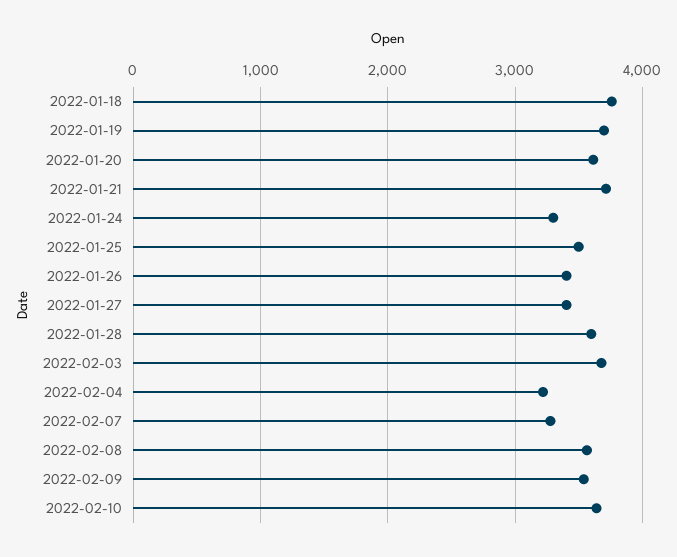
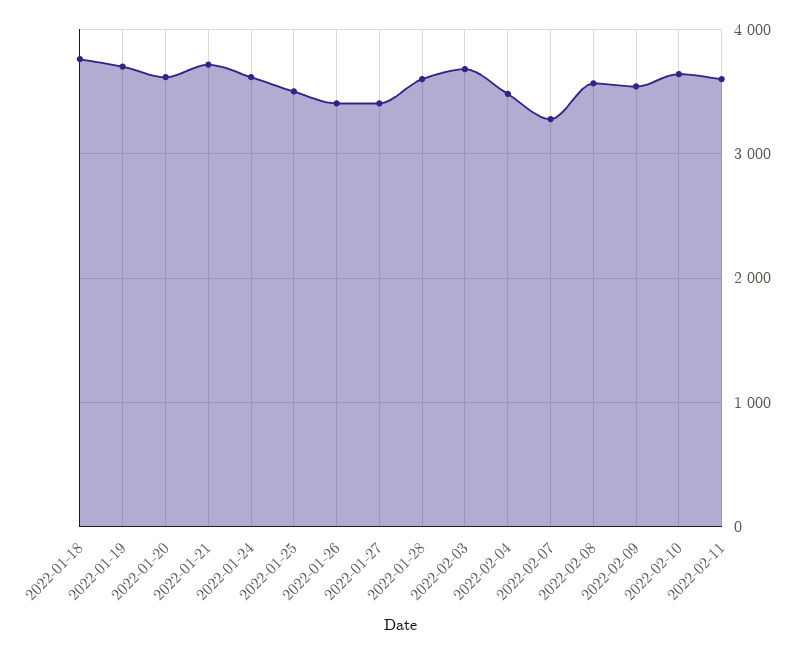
2022-01-24: 3300 -> 3600
2022-02-04: 3200 -> 3500
2022-02-11: none -> 3600

